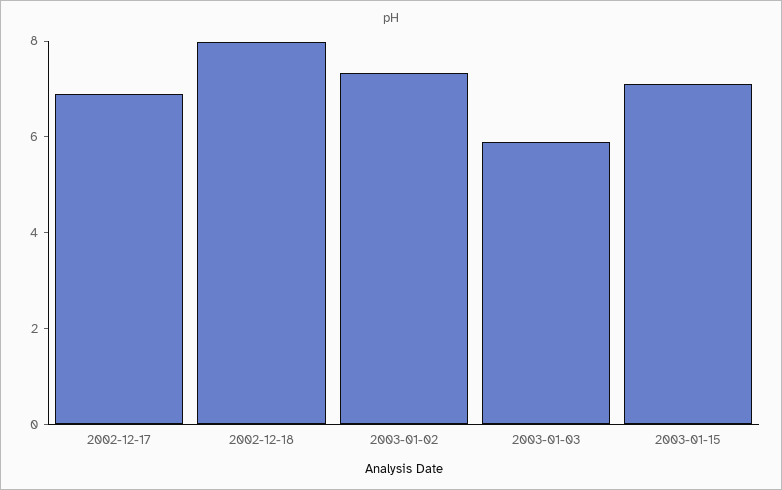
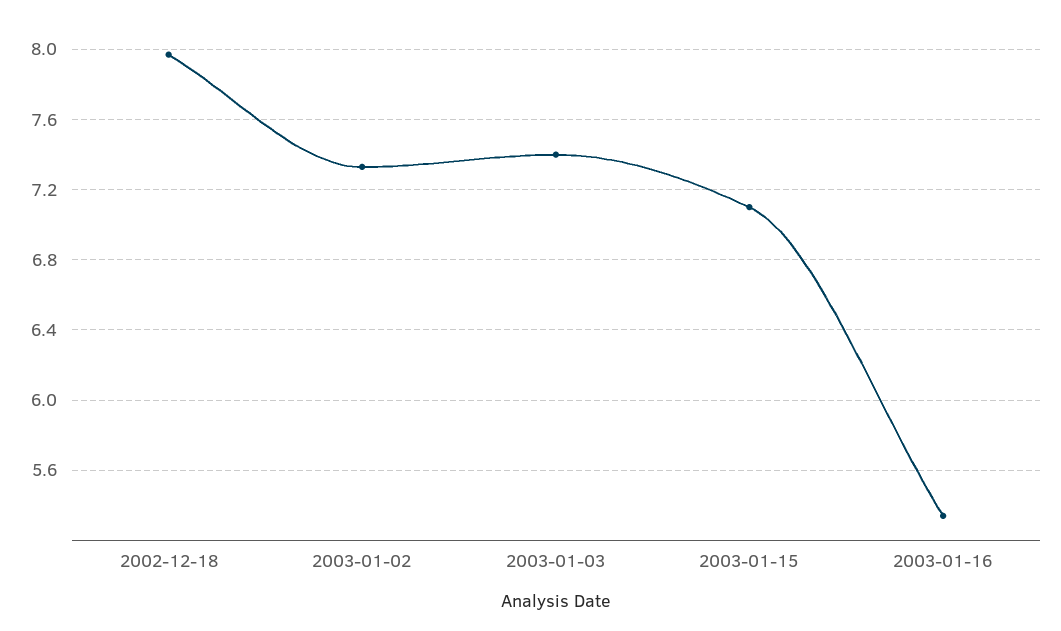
2002-12-17: 7 -> none
2003-01-03: 6 -> 7.4
2003-01-16: none -> 5.35

